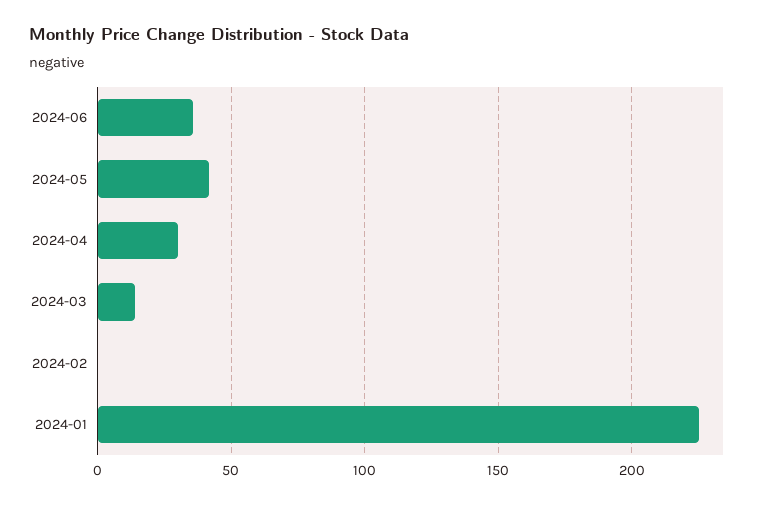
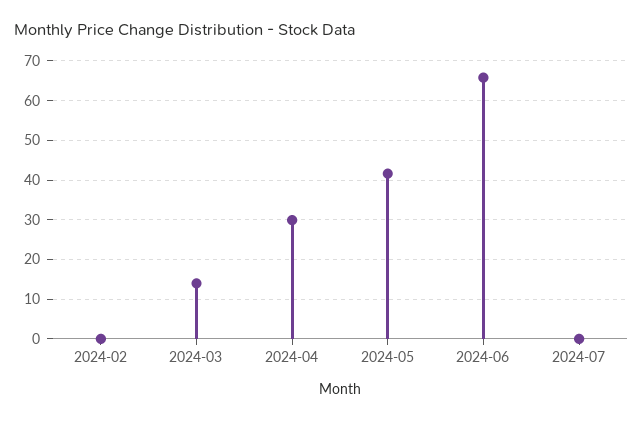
2024-06: 35 -> 66
2024-01: 225 -> none
2024-07: none -> 0

